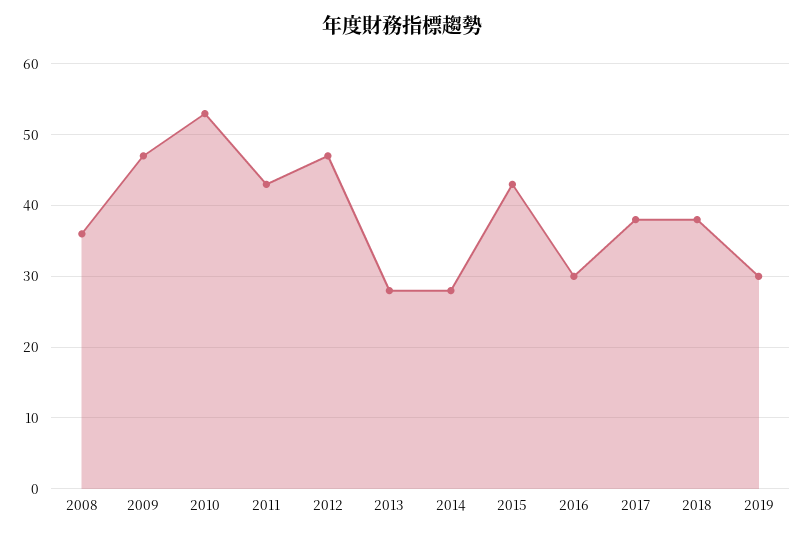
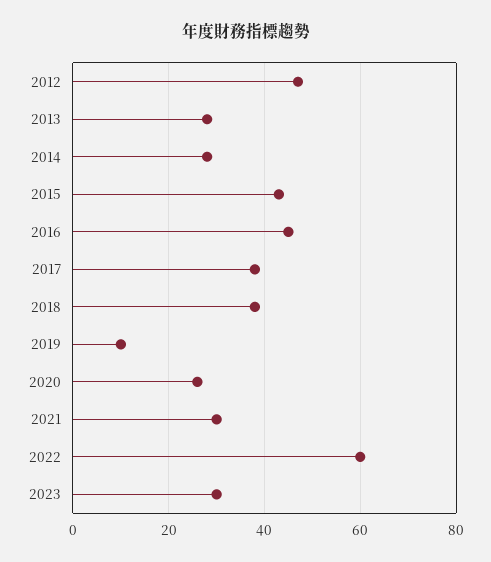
2008: 36 -> none
2009: 47 -> none
2010: 53 -> none
2011: 43 -> none
2016: 30 -> 45
2019: 30 -> 10
2020: none -> 25
2021: none -> 30
2022: none -> 60
2023: none -> 30

